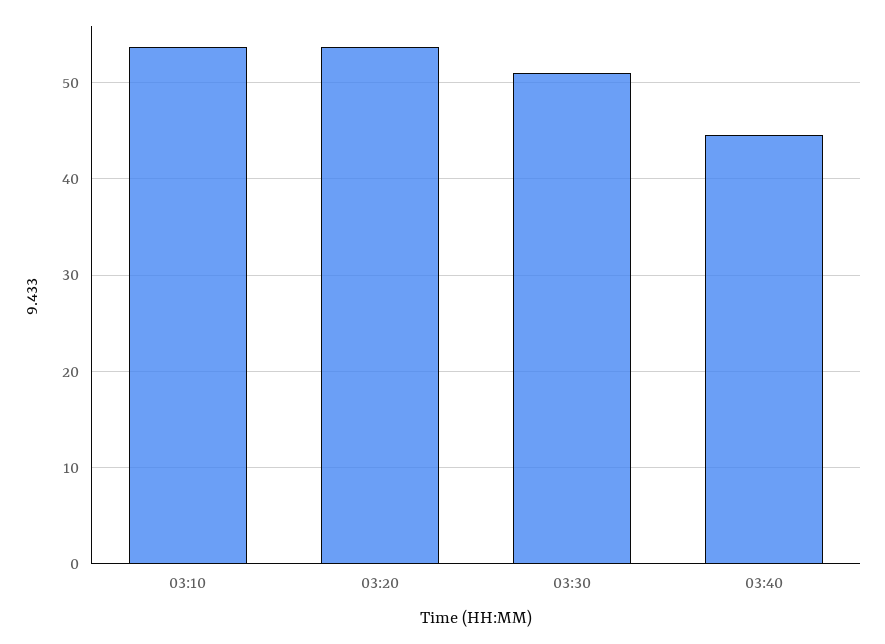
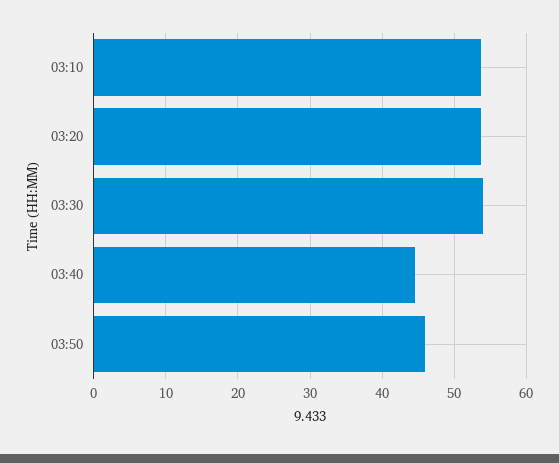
03:30: 51 -> 54
03:50: none -> 46

